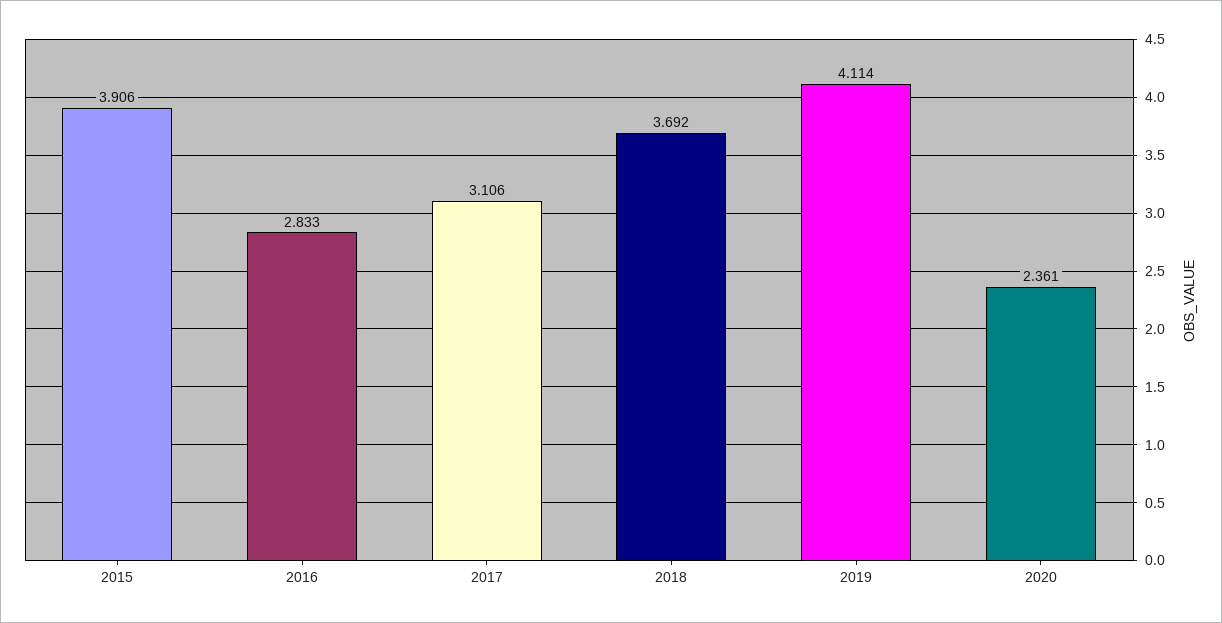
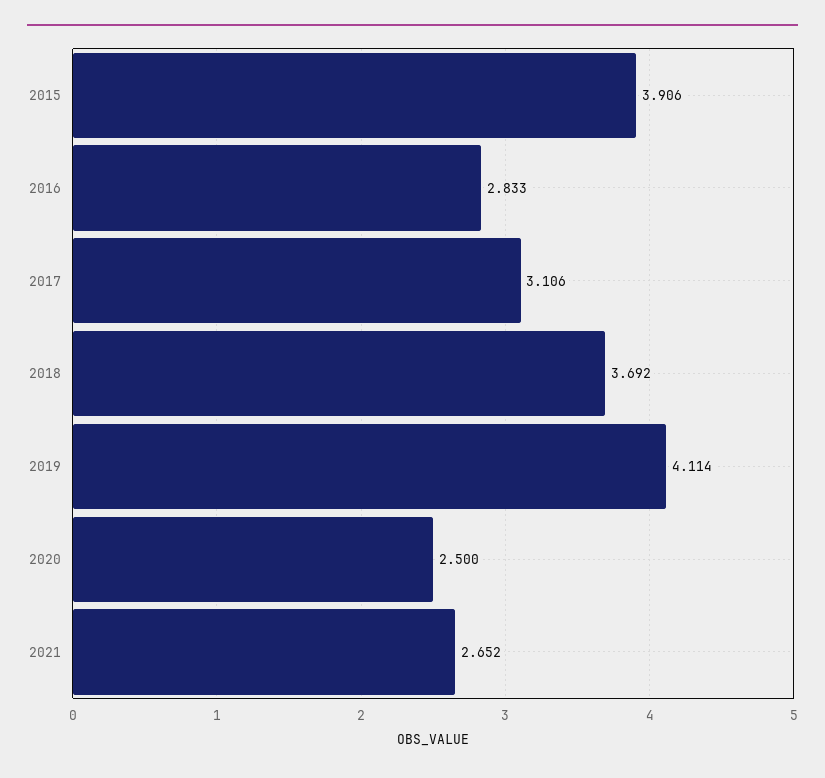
2020: 2.361 -> 2.5
2021: none -> 2.652

